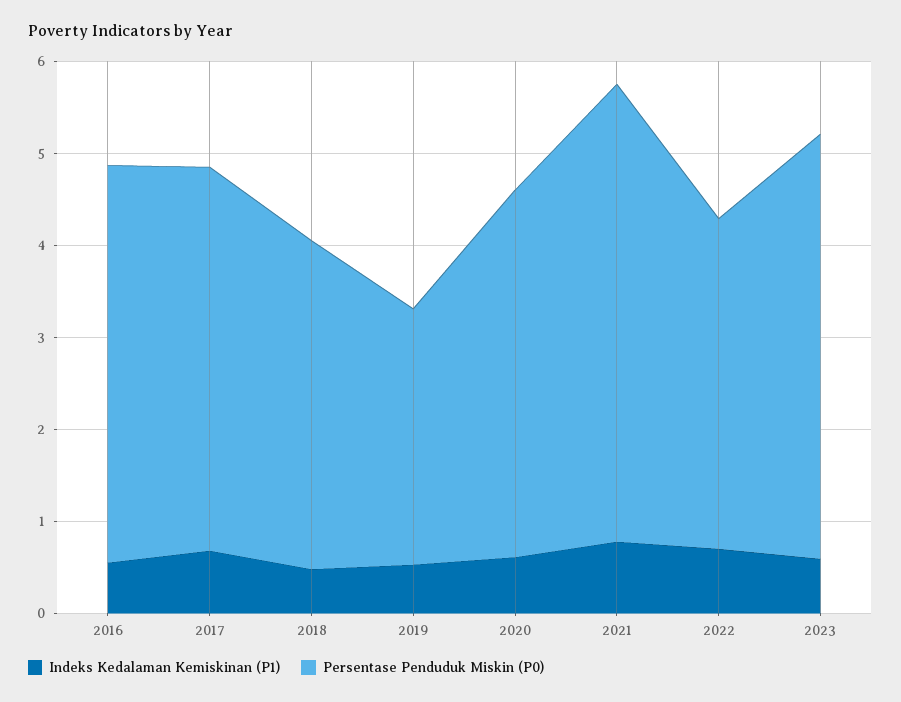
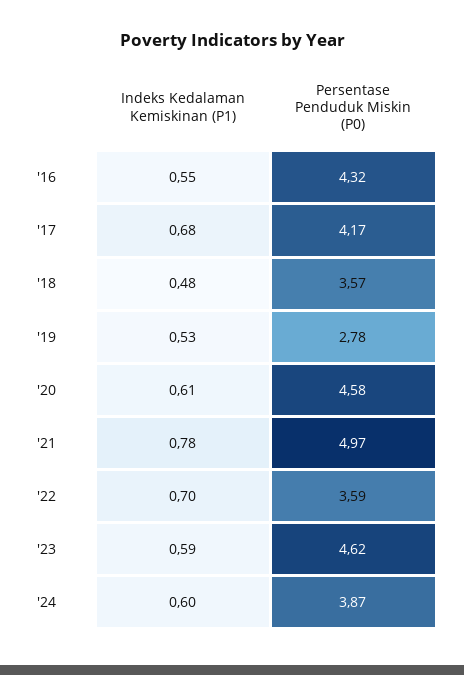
Persentase Penduduk Miskin (P0), 2020: 4 -> 4.58
Indeks Kedalaman Kemiskinan (P1), '24: none -> 0.6
Persentase Penduduk Miskin (P0), '24: none -> 3.87

